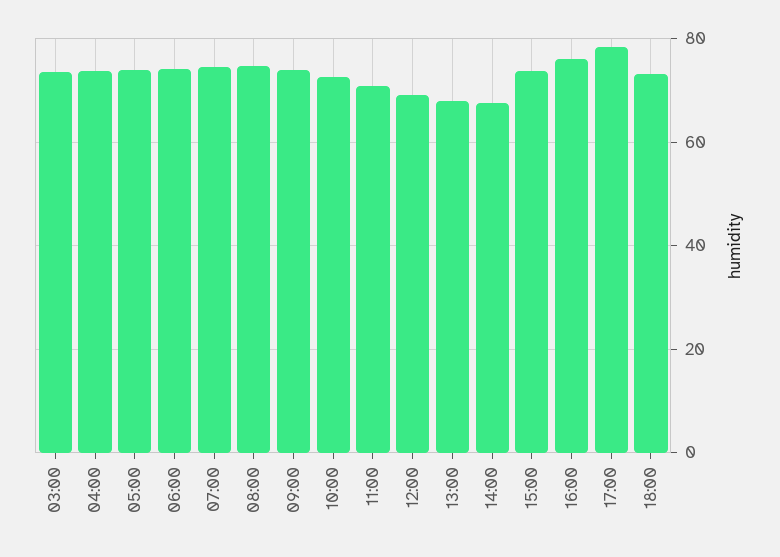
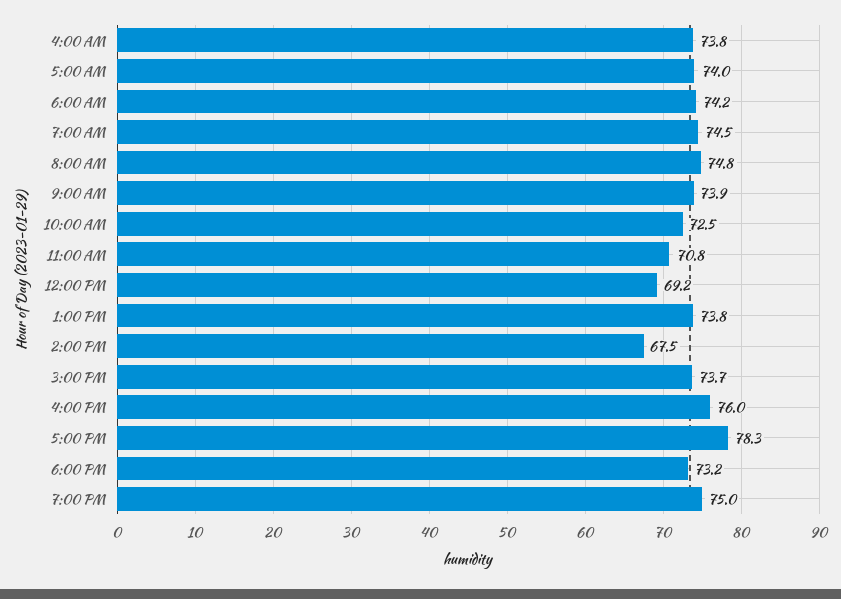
03:00: 74 -> none
13:00: 68 -> 73.8
7:00 PM: none -> 75

